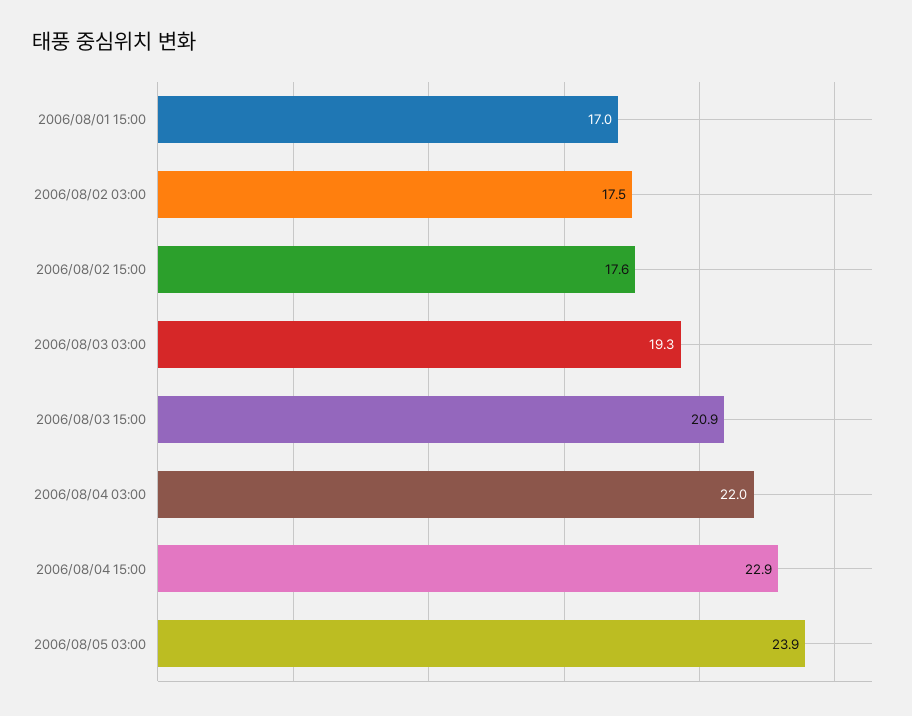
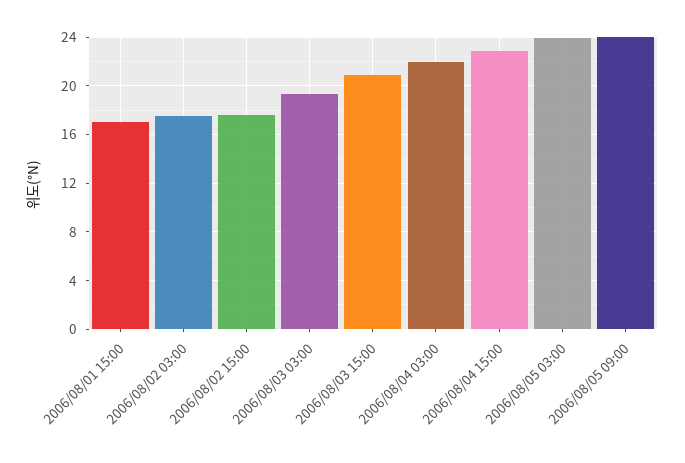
2006/08/05 09:00: none -> 24

